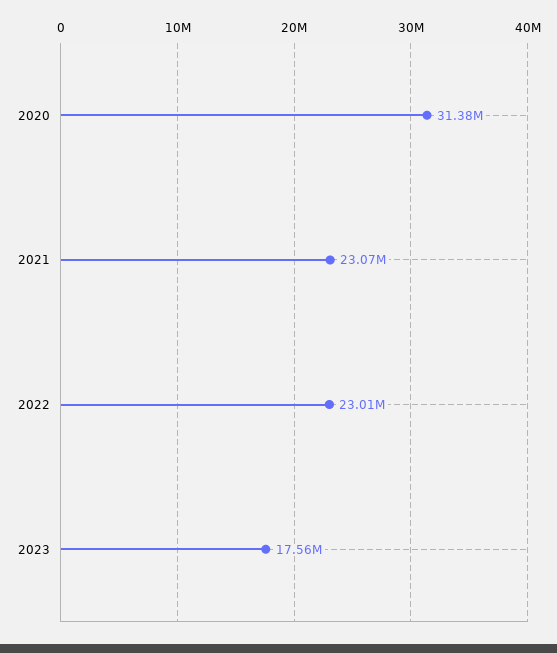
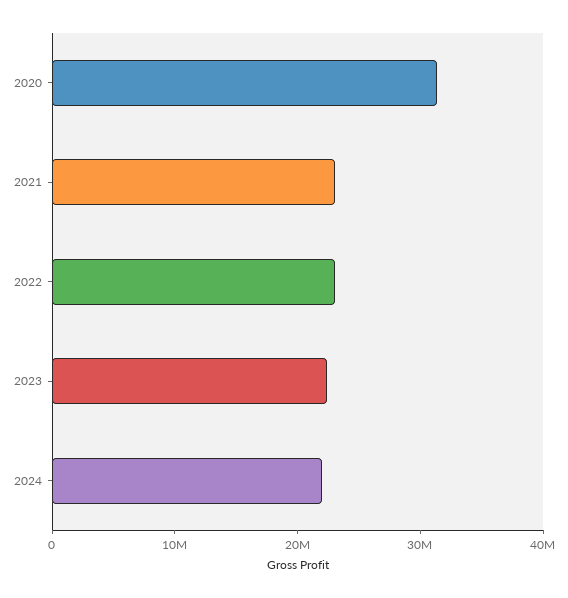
2023: 17560000 -> 22000000
2024: none -> 22000000

